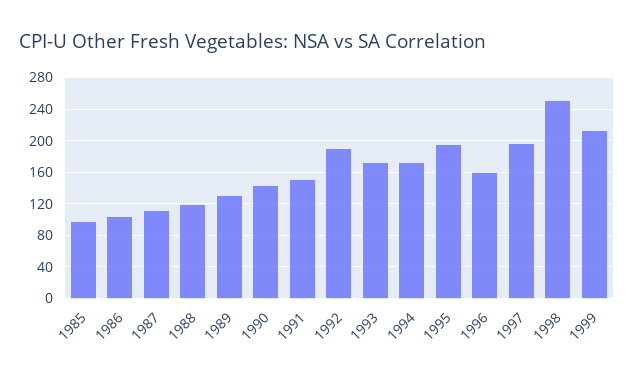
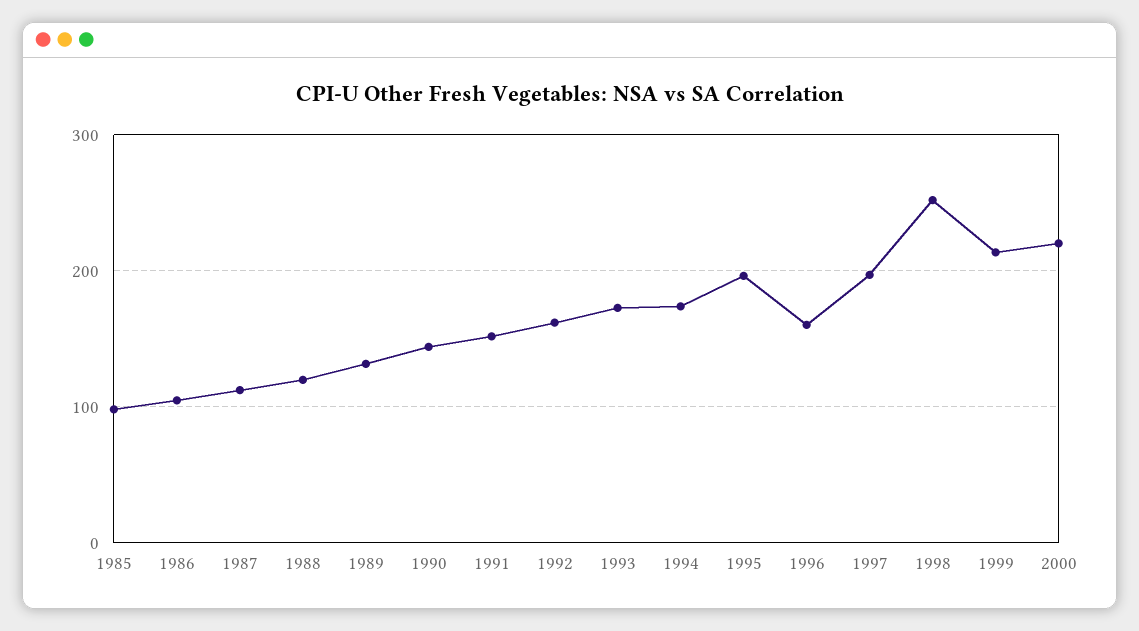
1992: 190 -> 160
2000: none -> 220

